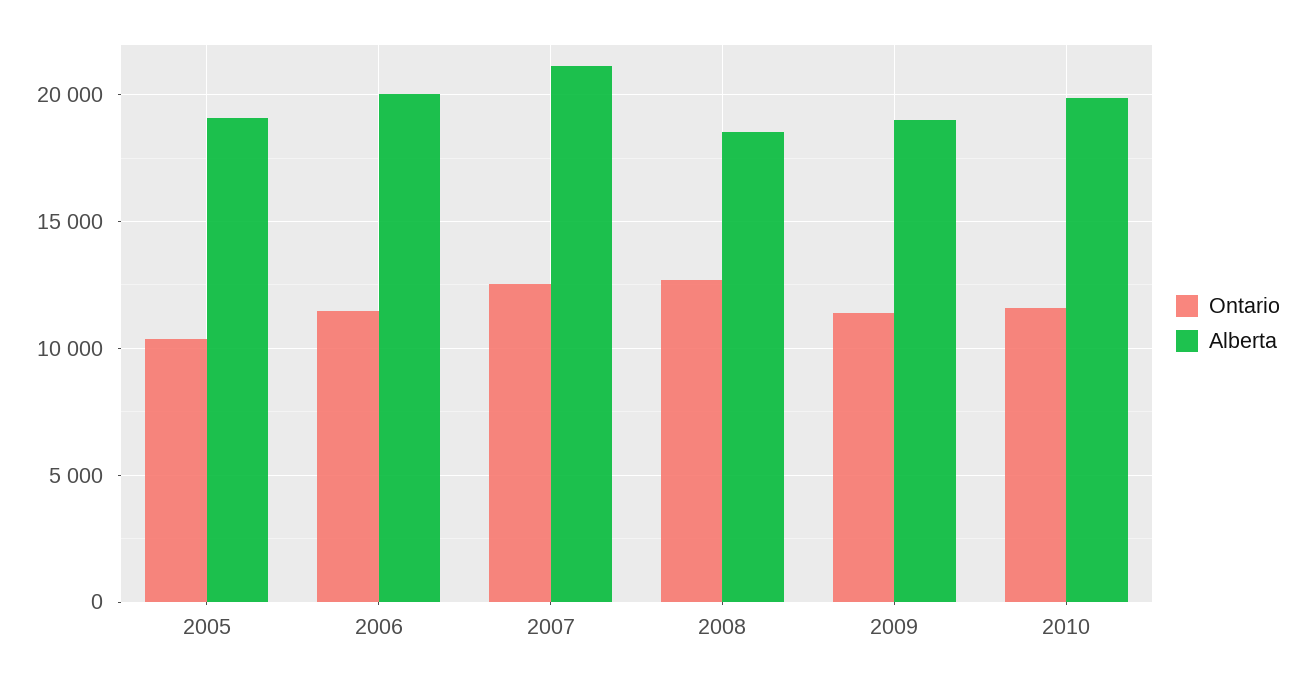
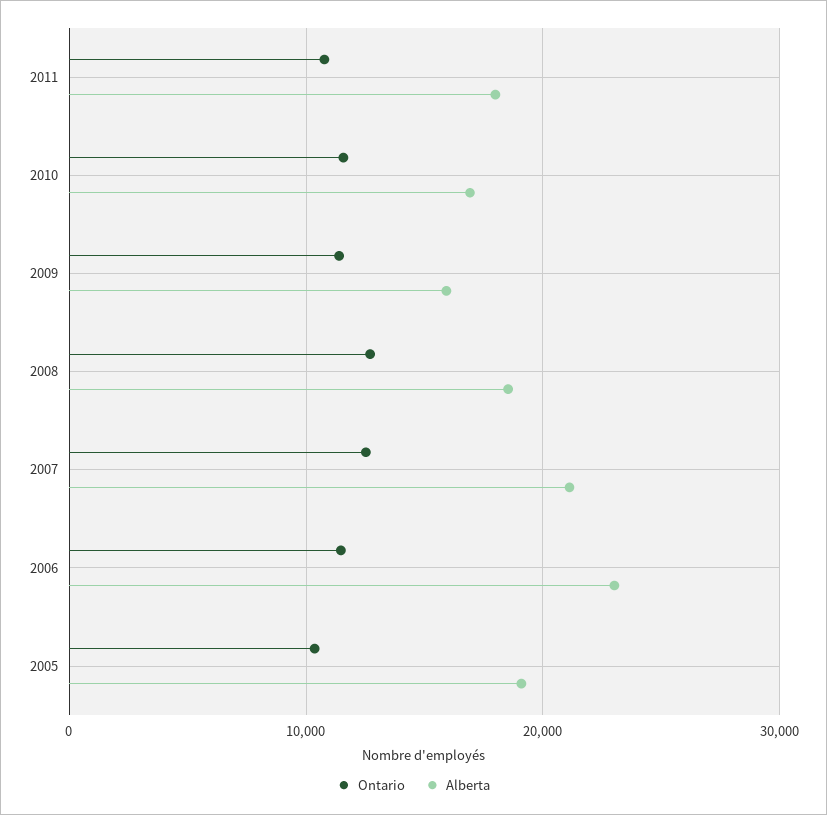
Alberta, 2006: 20000 -> 23000
Alberta, 2009: 19000 -> 16000
Alberta, 2010: 20000 -> 17000
Ontario, 2011: none -> 11000
Alberta, 2011: none -> 18000

